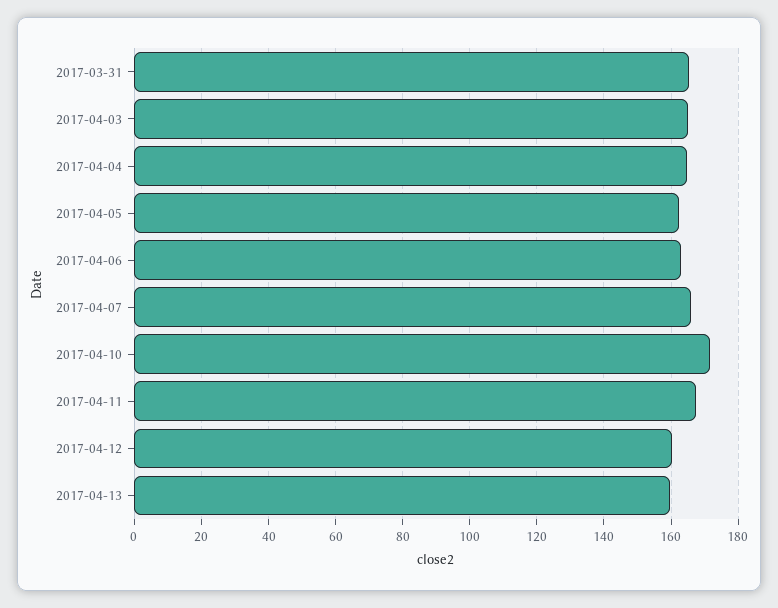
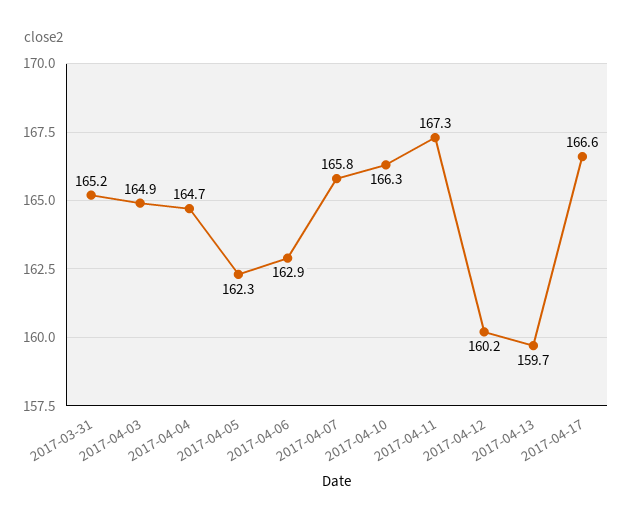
2017-04-10: 172 -> 166.3
2017-04-17: none -> 166.6

